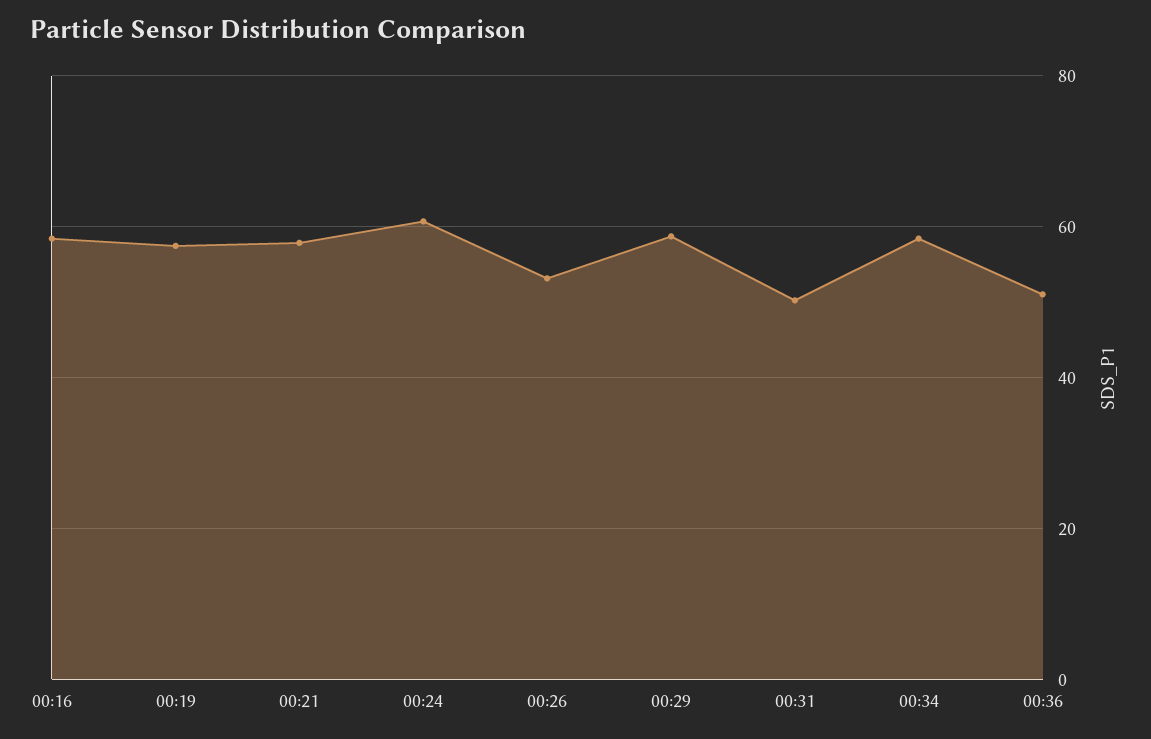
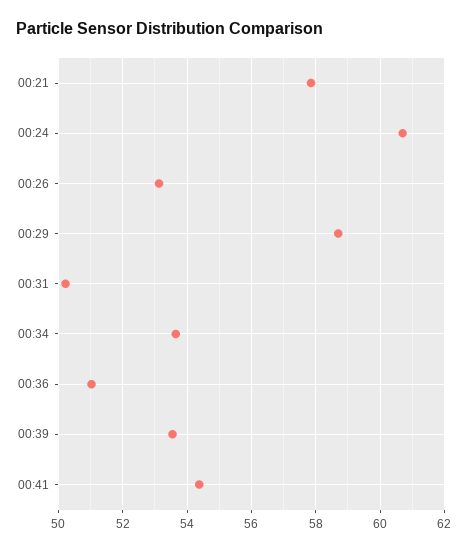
00:16: 58 -> none
00:19: 58 -> none
00:34: 58 -> 53.6
00:39: none -> 53.6
00:41: none -> 54.4

